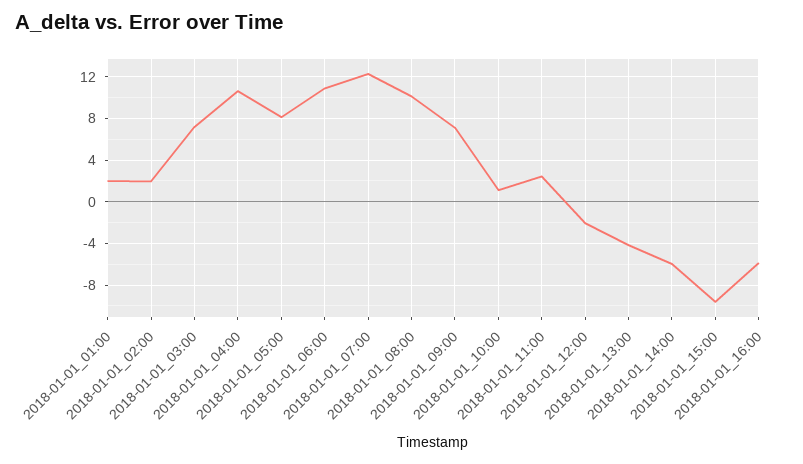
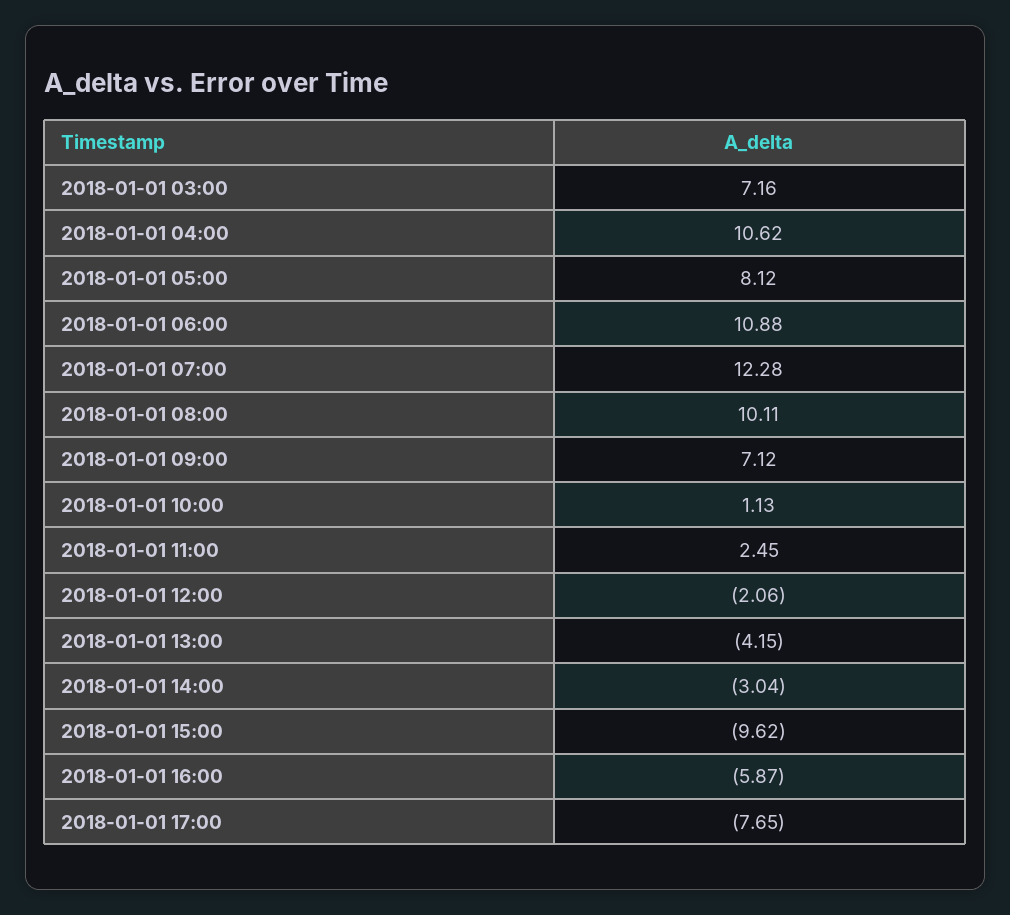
2018-01-01_01:00: 2 -> none
2018-01-01_02:00: 2 -> none
2018-01-01_14:00: -6 -> -3.04
2018-01-01 17:00: none -> -7.65

